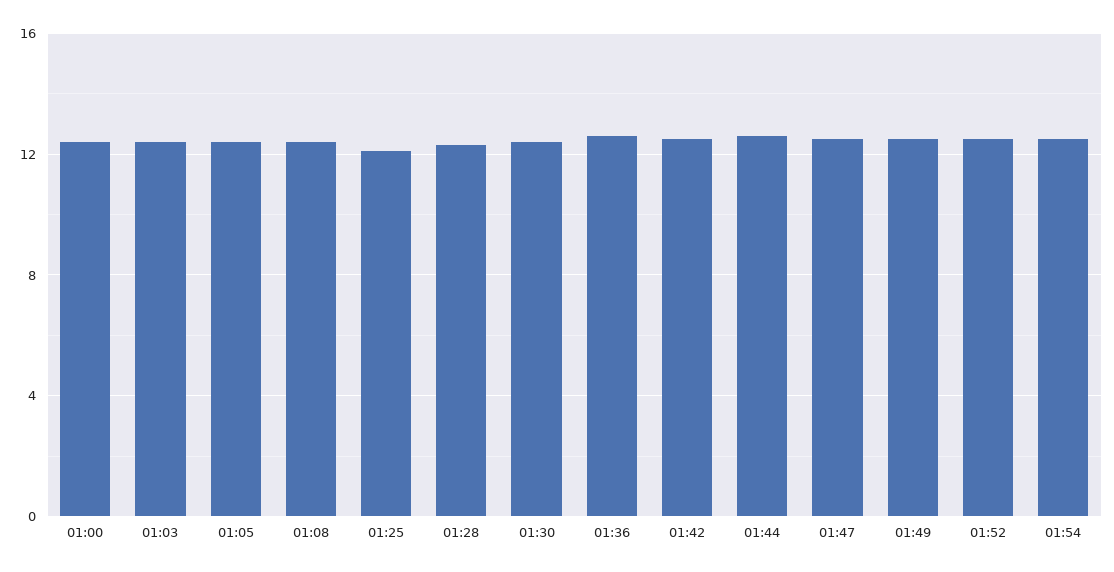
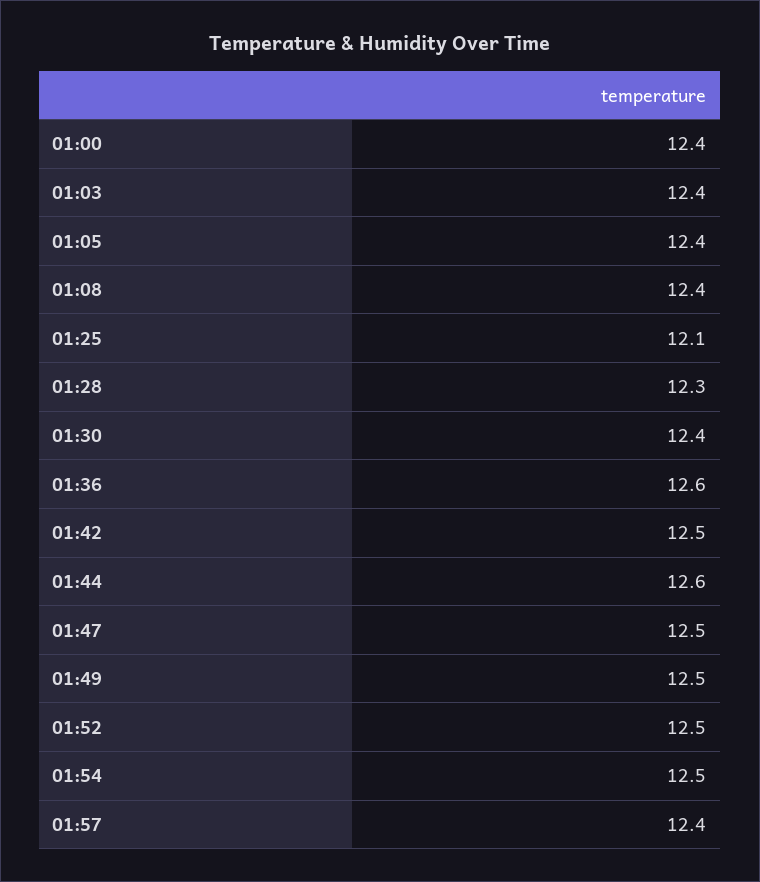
01:57: none -> 12.4

